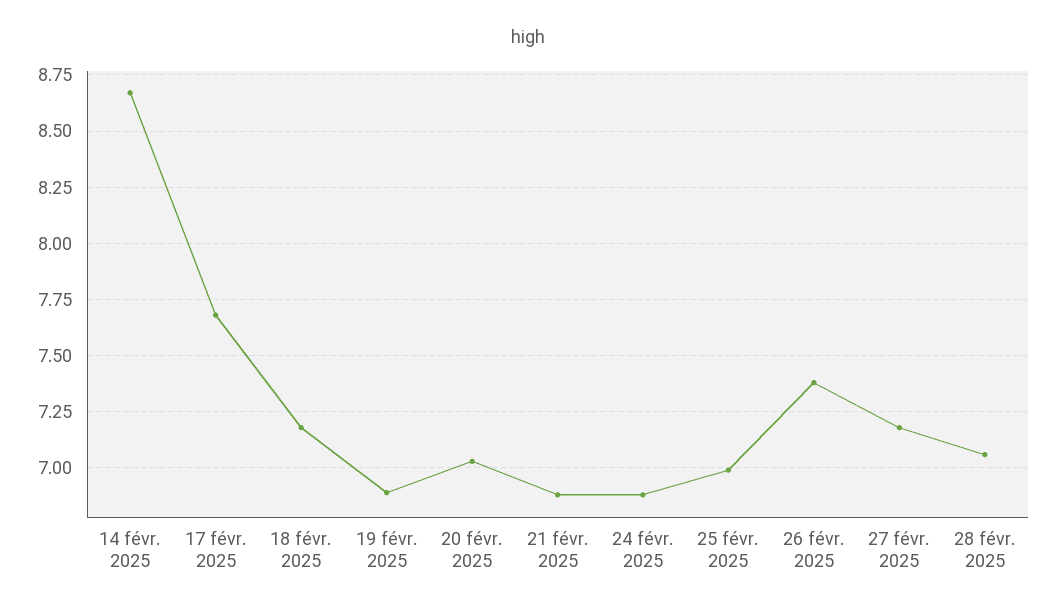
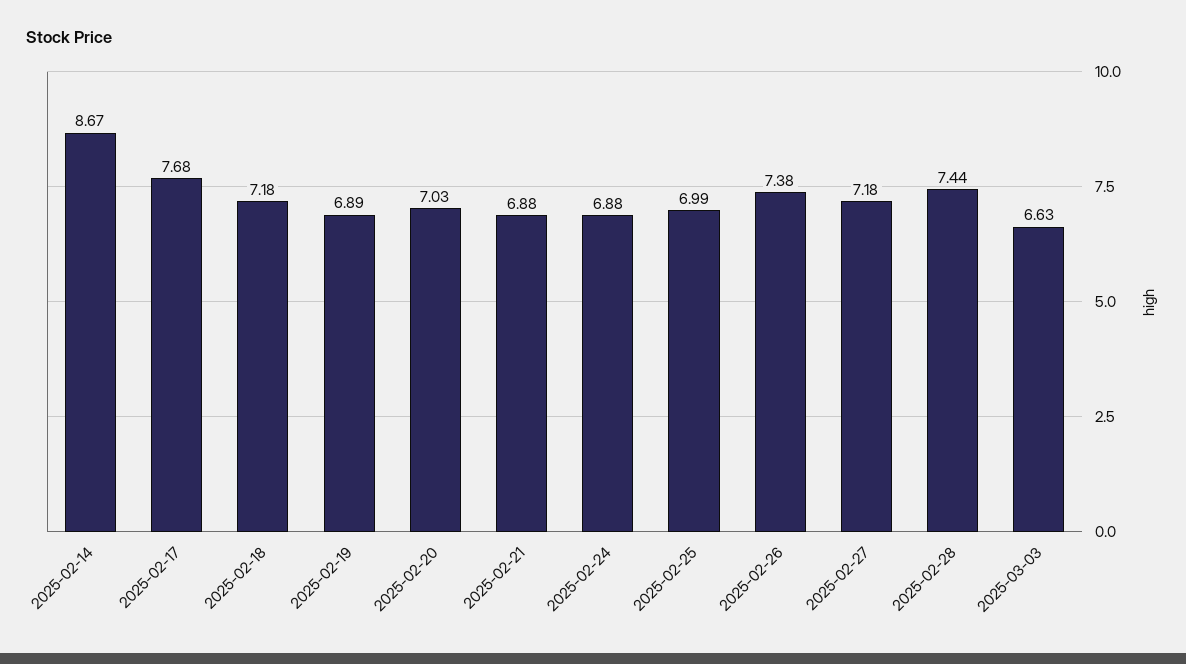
28 févr. 2025: 7.05 -> 7.44
2025-03-03: none -> 6.63

